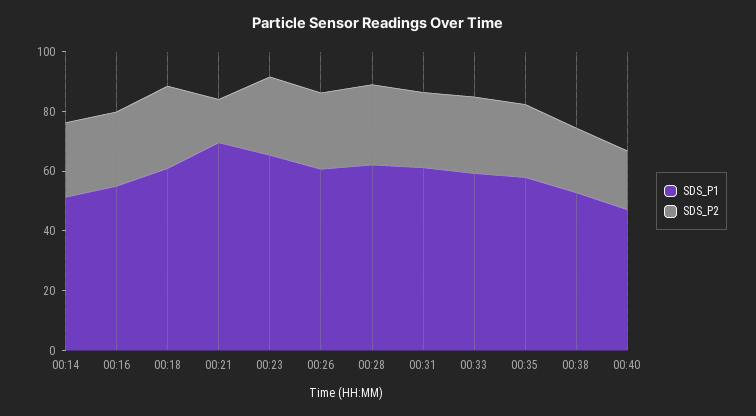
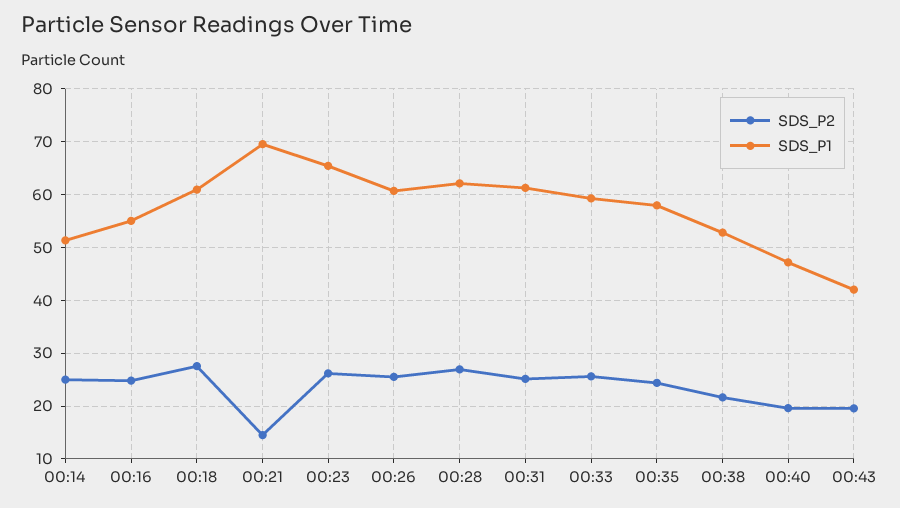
SDS_P2, 00:43: none -> 20
SDS_P1, 00:43: none -> 42

